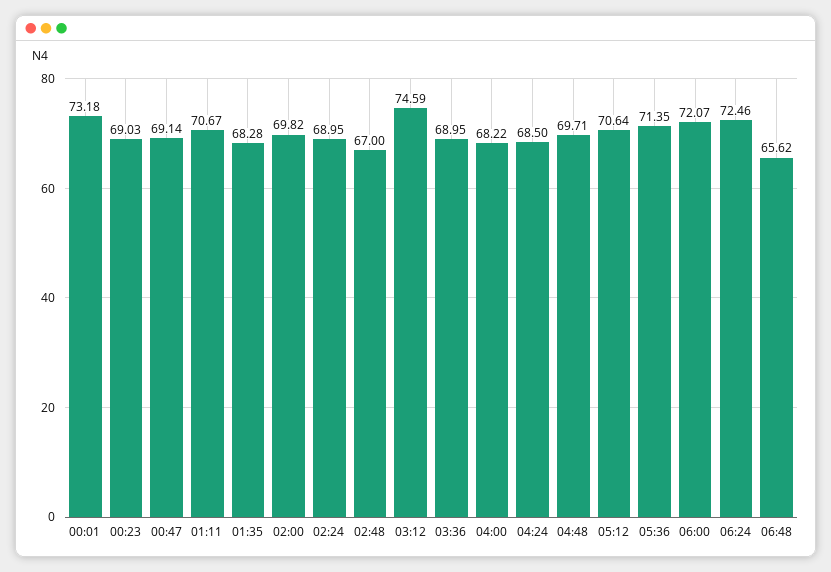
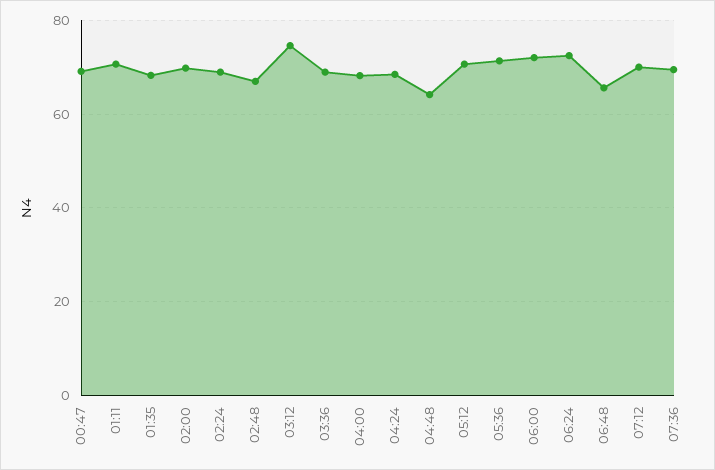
00:01: 73.18 -> none
00:23: 69.03 -> none
04:48: 69.71 -> 64
07:12: none -> 70
07:36: none -> 70

